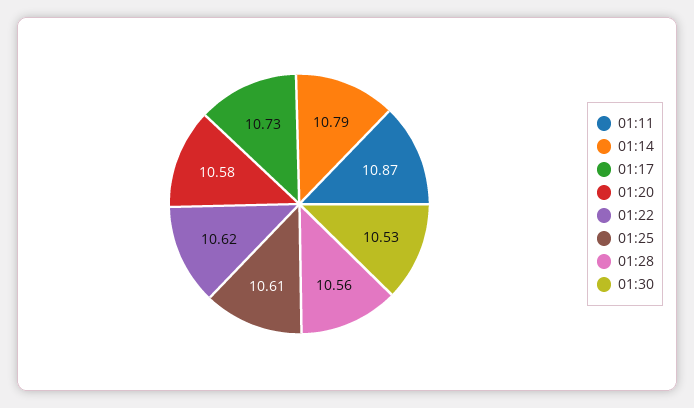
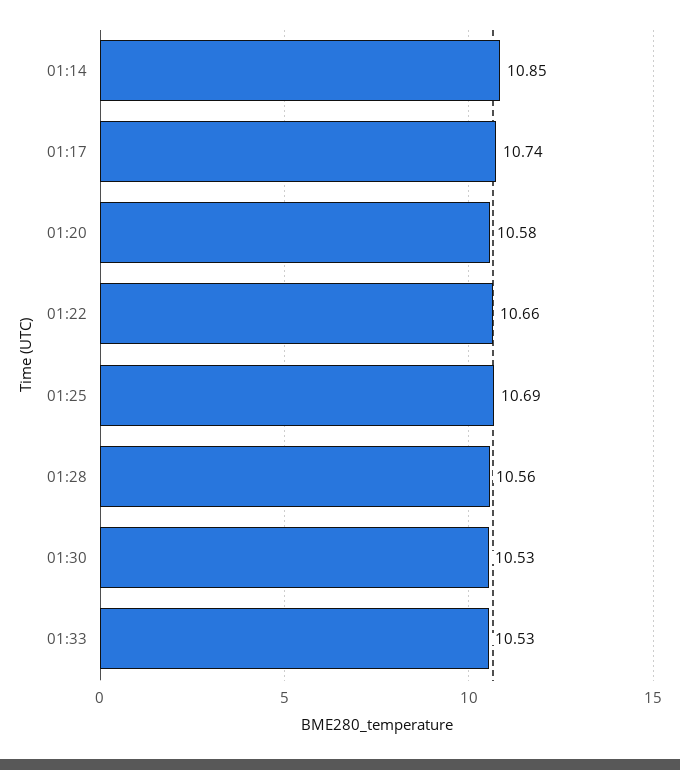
01:11: 10.87 -> none
01:14: 10.79 -> 10.85
01:17: 10.73 -> 10.74
01:22: 10.62 -> 10.66
01:25: 10.61 -> 10.69
01:33: none -> 10.53

